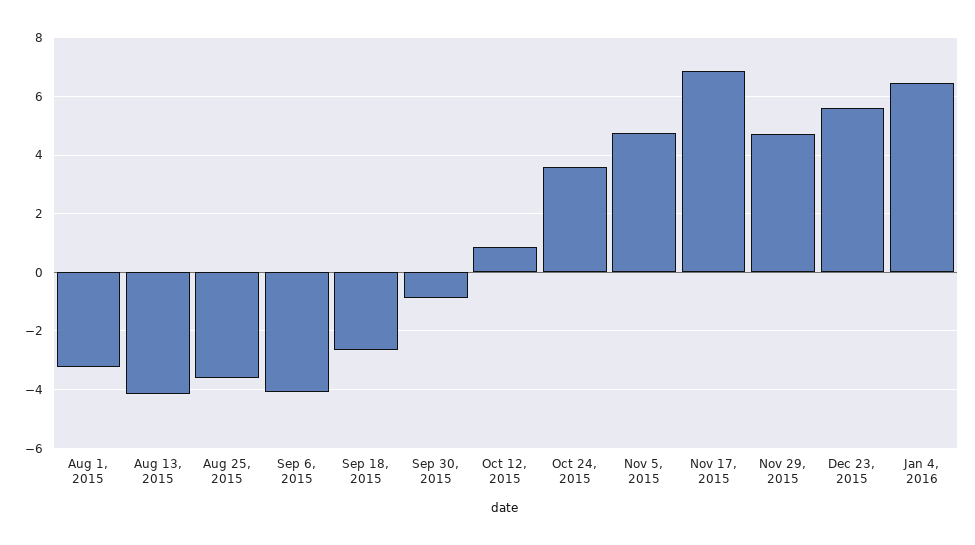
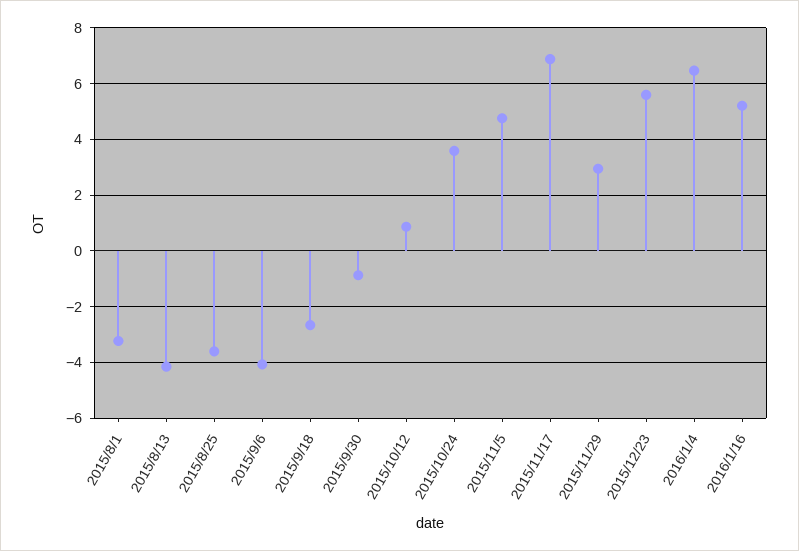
Nov 29, 2015: 4.75 -> 3
2016/1/16: none -> 5.25

